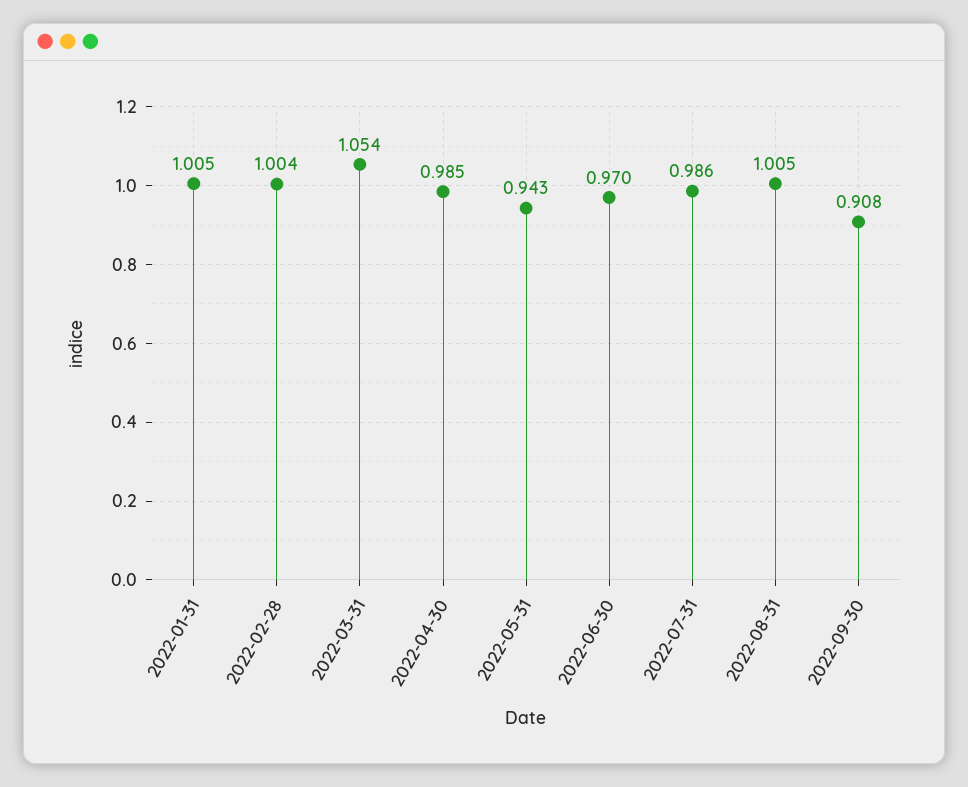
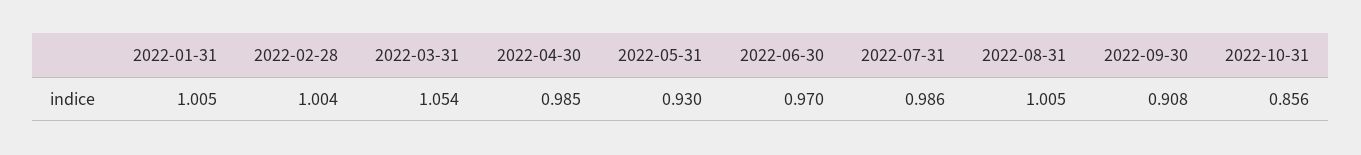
2022-05-31: 0.943 -> 0.93
2022-10-31: none -> 0.856

